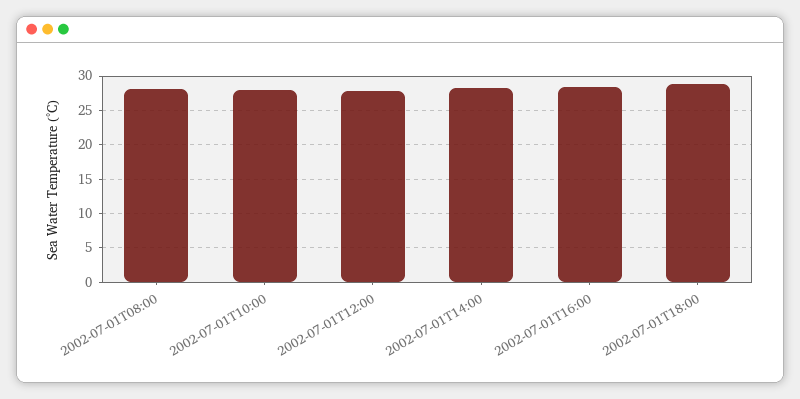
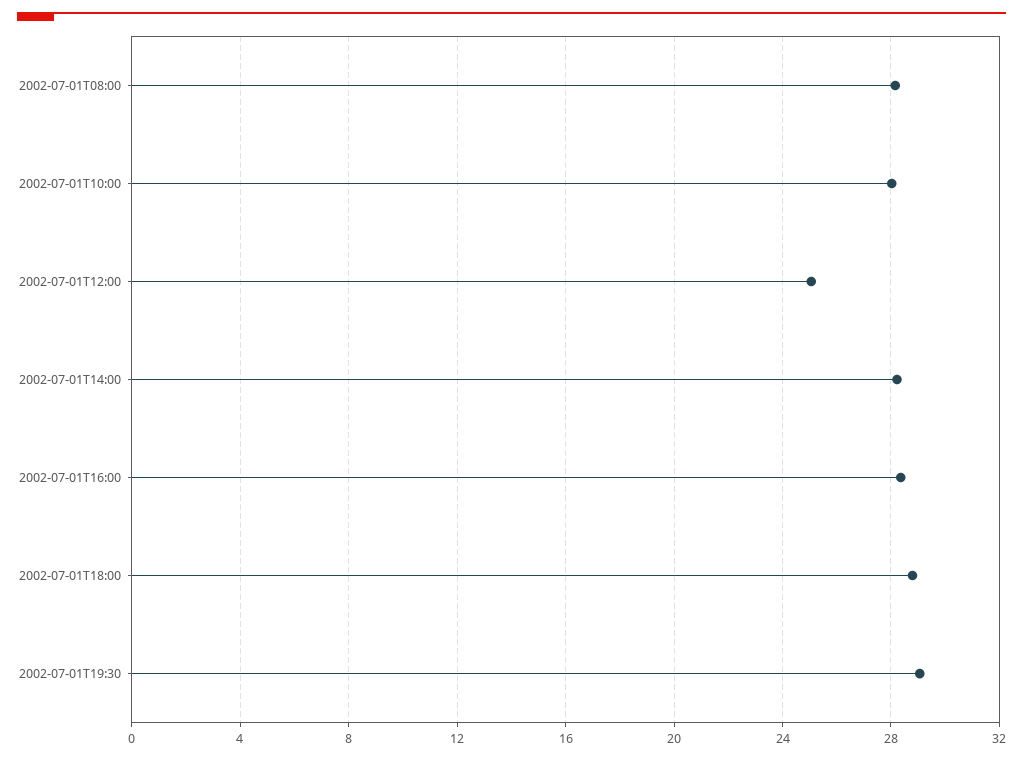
2002-07-01T12:00: 28 -> 25
2002-07-01T19:30: none -> 29

